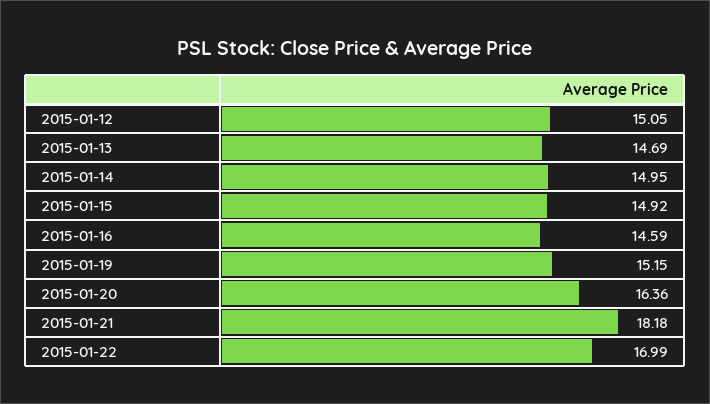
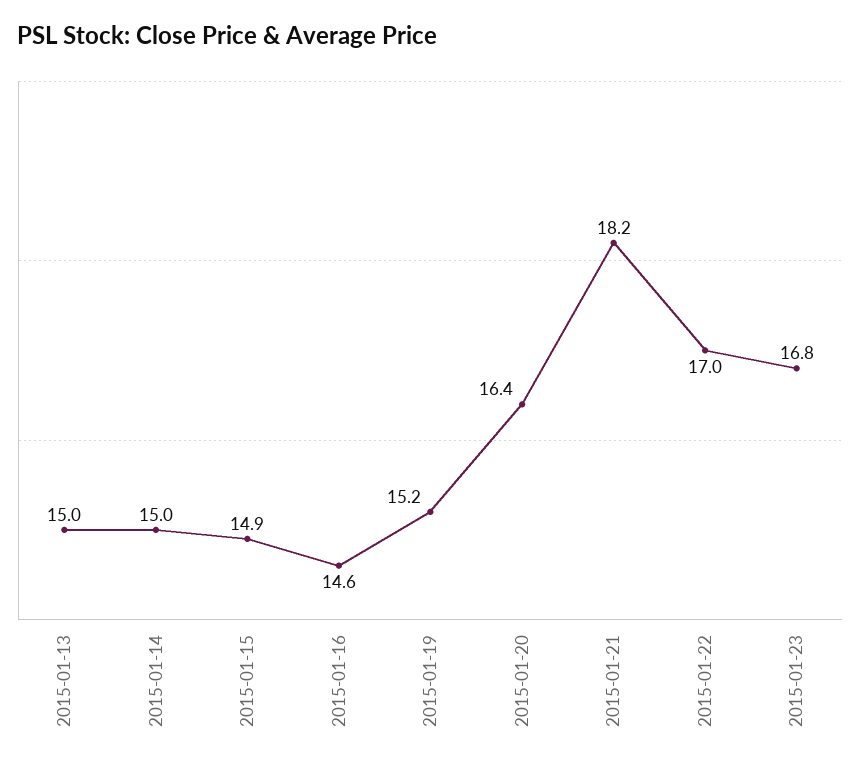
2015-01-12: 15.05 -> none
2015-01-13: 14.69 -> 15
2015-01-23: none -> 16.8

